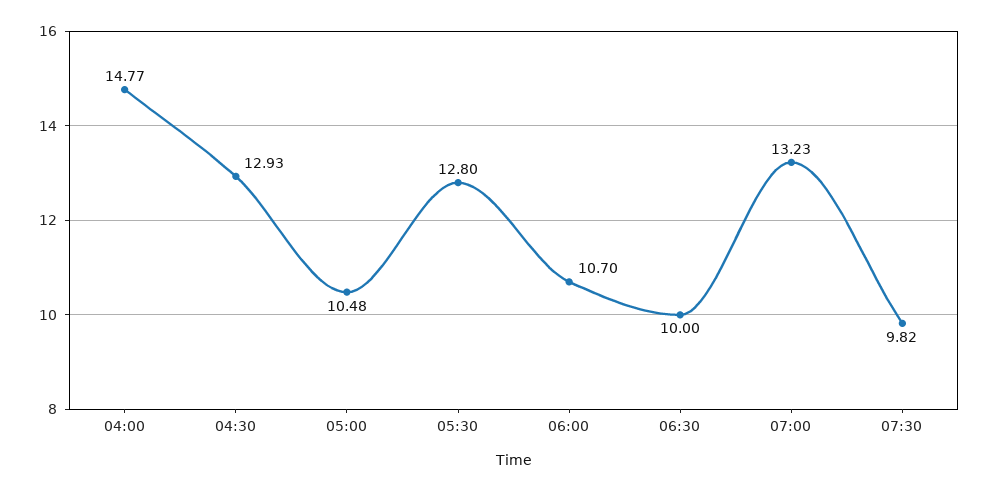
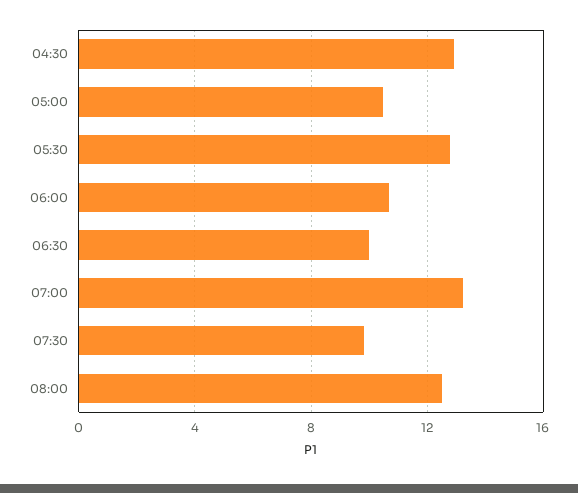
04:00: 14.77 -> none
08:00: none -> 12.5

